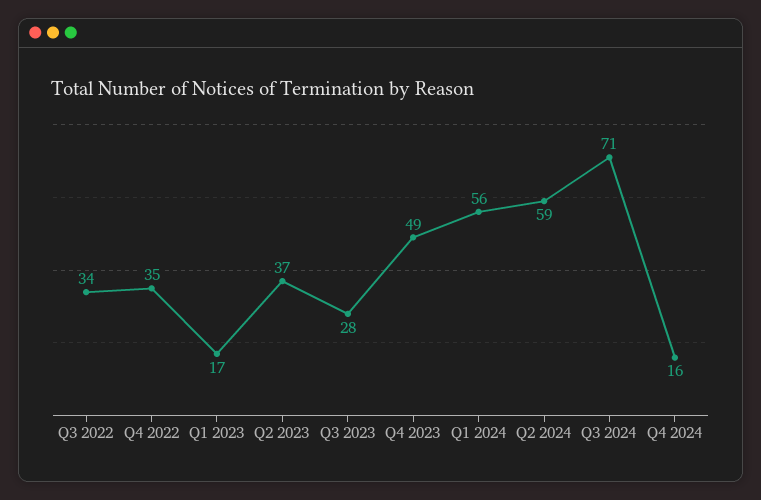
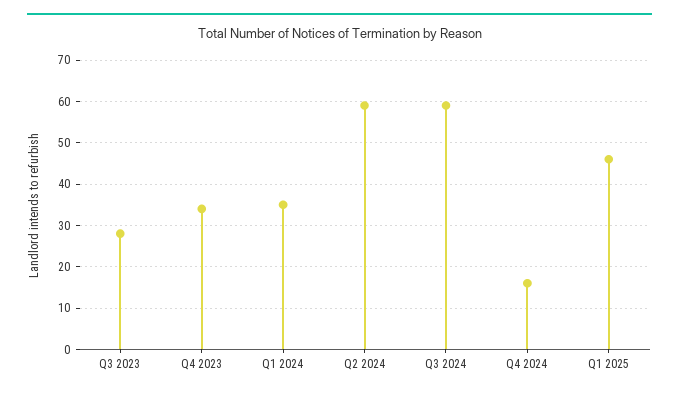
Q3 2022: 34 -> none
Q4 2022: 35 -> none
Q1 2023: 17 -> none
Q2 2023: 37 -> none
Q4 2023: 49 -> 35
Q1 2024: 56 -> 35
Q3 2024: 71 -> 60
Q1 2025: none -> 45

